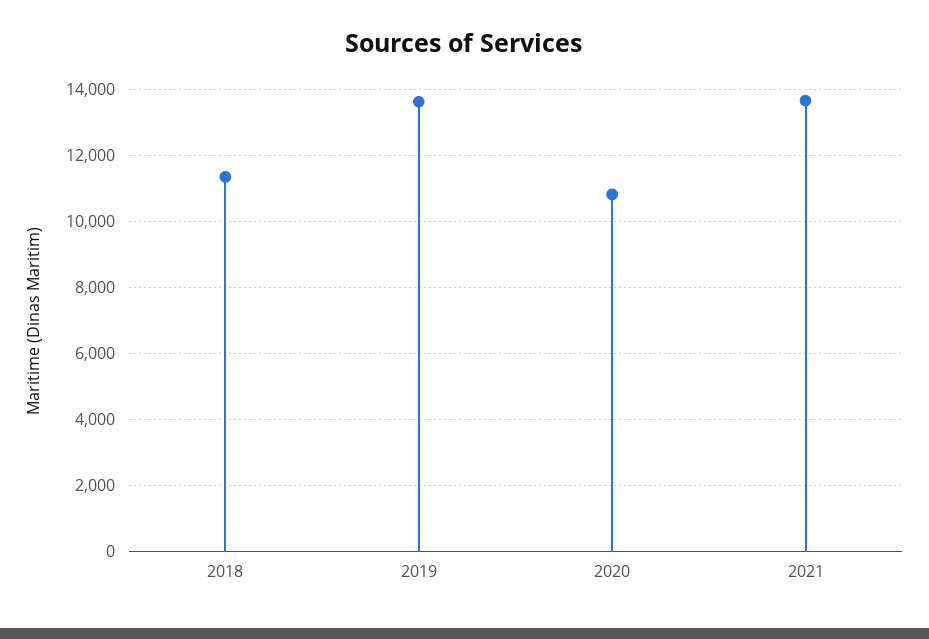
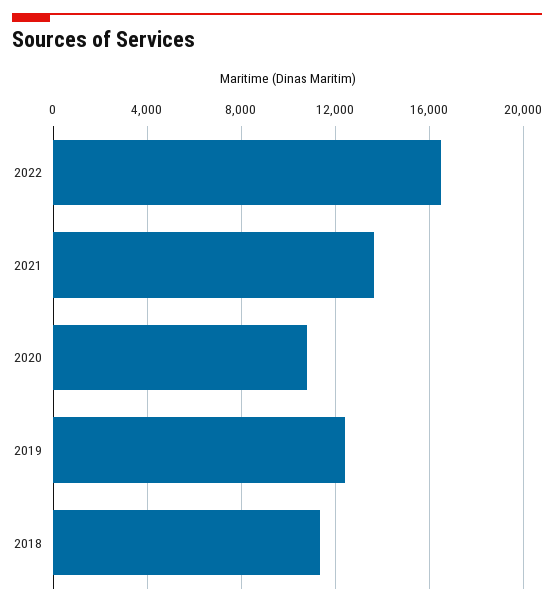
2019: 13600 -> 12500
2022: none -> 16500

